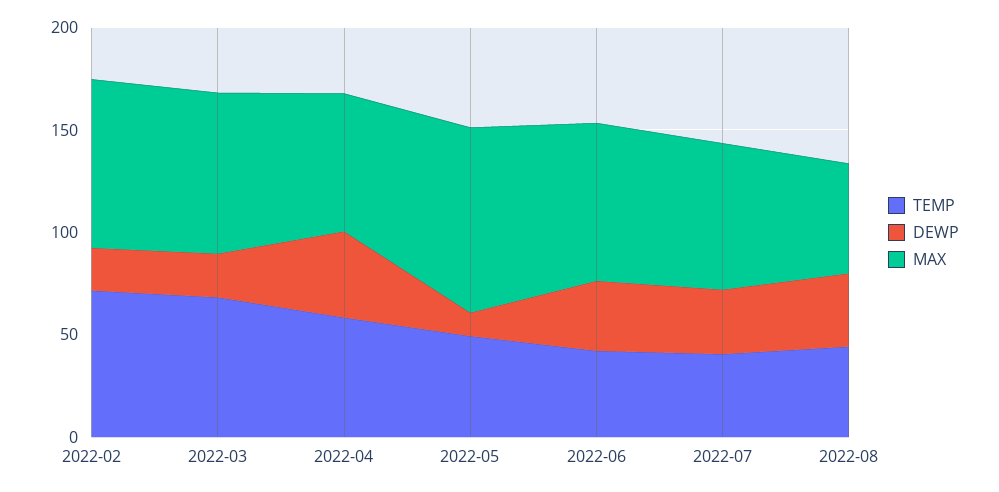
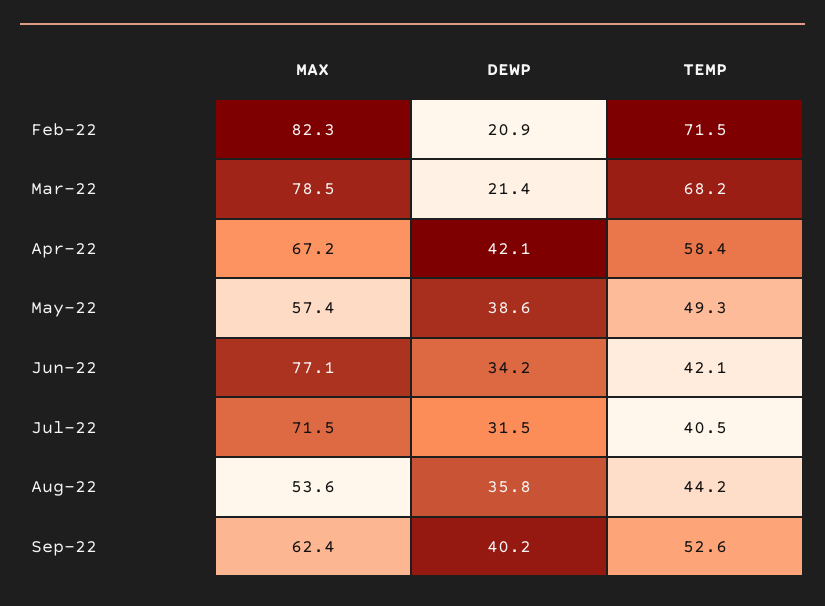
DEWP, 2022-05: 10 -> 38.6
MAX, 2022-05: 90 -> 57.4
MAX, Sep-22: none -> 62.4
DEWP, Sep-22: none -> 40.2
TEMP, Sep-22: none -> 52.6

